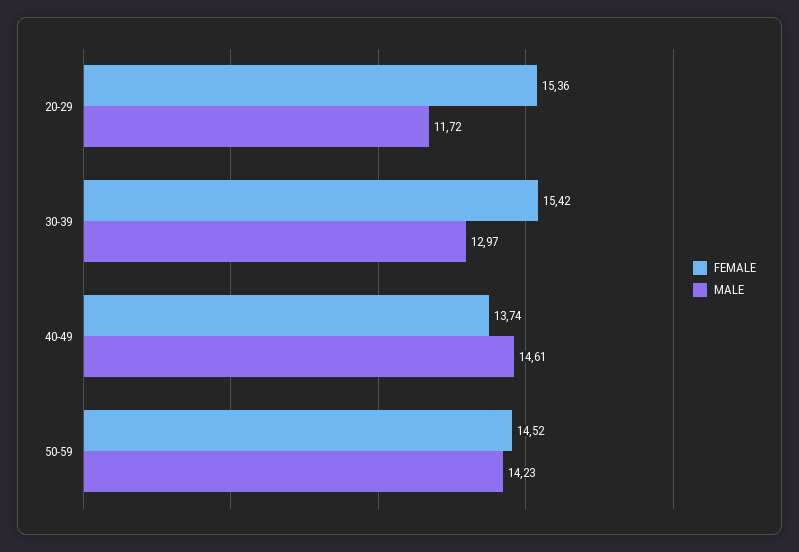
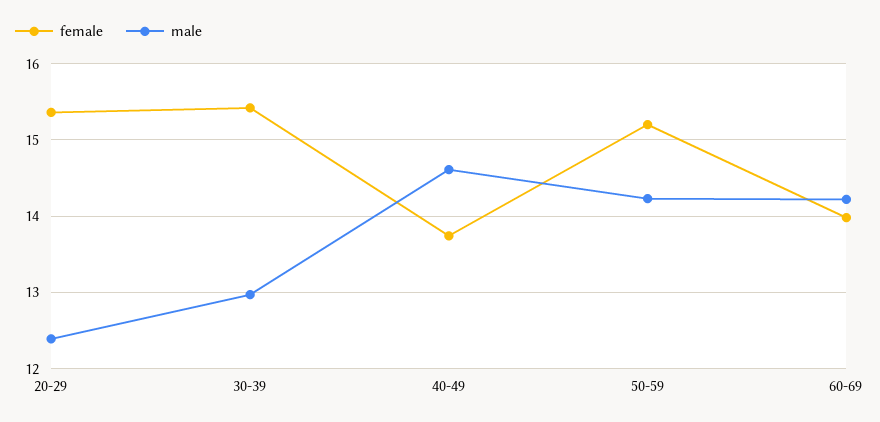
MALE, 20-29: 11.72 -> 12.4
FEMALE, 50-59: 14.52 -> 15.2
FEMALE, 60-69: none -> 14
MALE, 60-69: none -> 14.2

